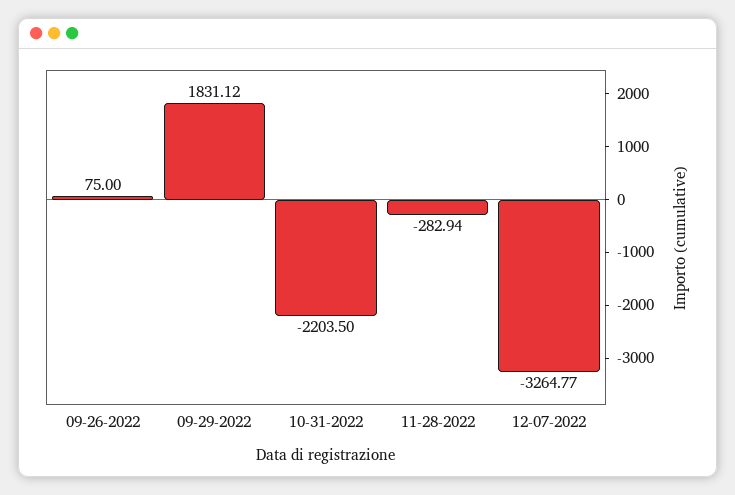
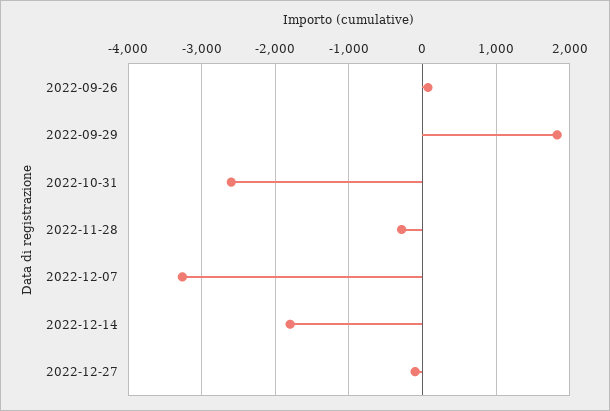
10-31-2022: -2203.5 -> -2600
2022-12-14: none -> -1800
2022-12-27: none -> -100

